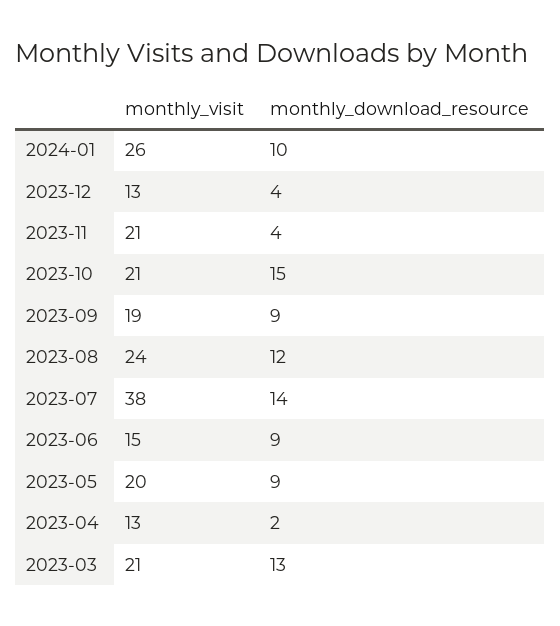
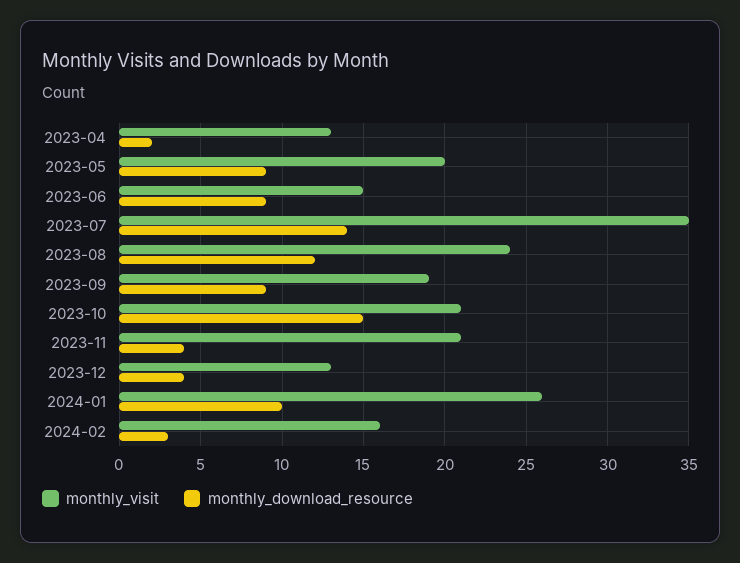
monthly_visit, 2023-07: 38 -> 35
monthly_visit, 2023-03: 21 -> none
monthly_download_resource, 2023-03: 13 -> none
monthly_visit, 2024-02: none -> 16
monthly_download_resource, 2024-02: none -> 3

